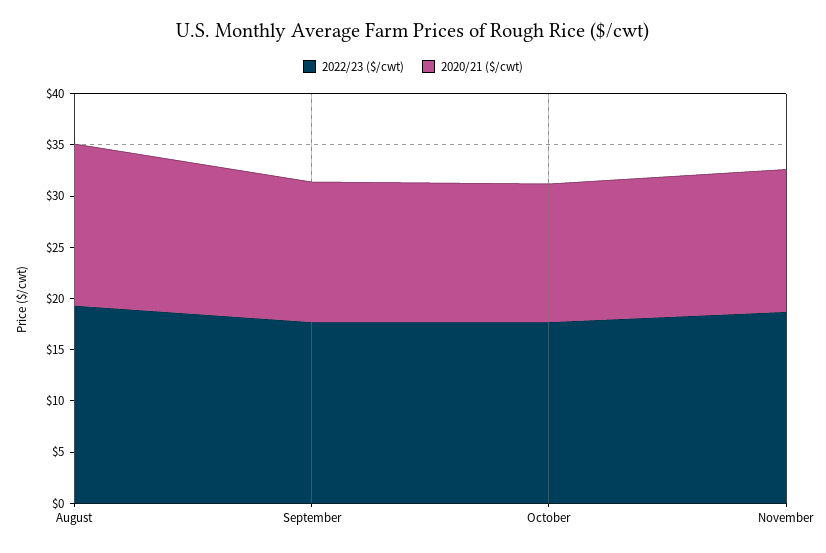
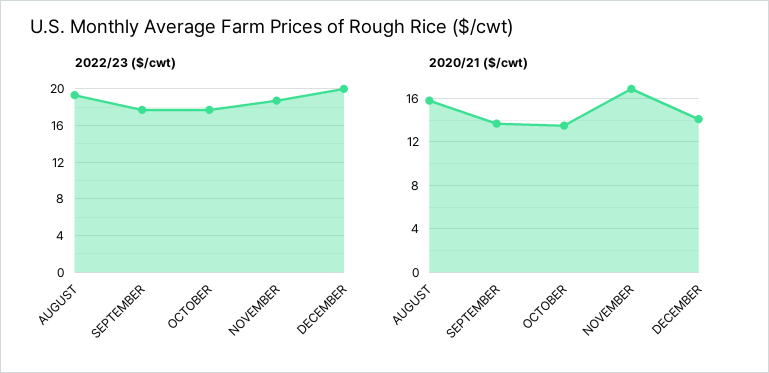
2020/21 ($/cwt), November: 14 -> 17
2022/23 ($/cwt), DECEMBER: none -> 20
2020/21 ($/cwt), DECEMBER: none -> 14

